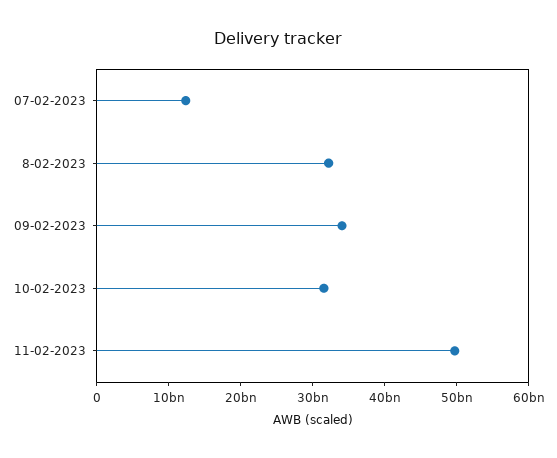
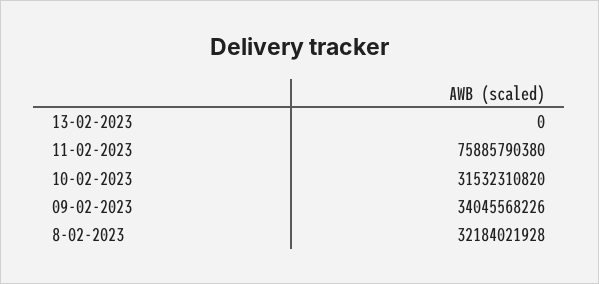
07-02-2023: 12000000000 -> none
11-02-2023: 50000000000 -> 75885790380
13-02-2023: none -> 0

